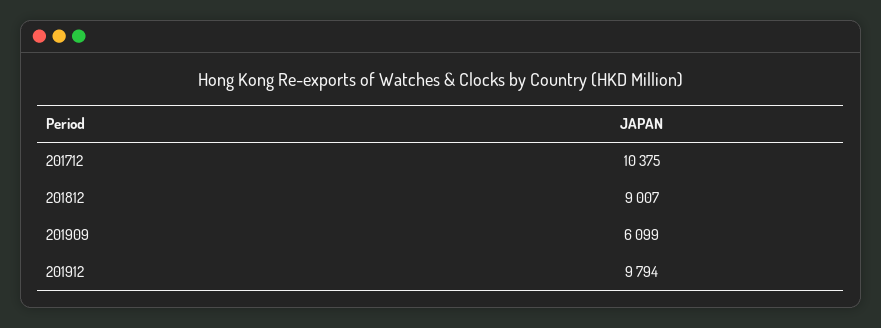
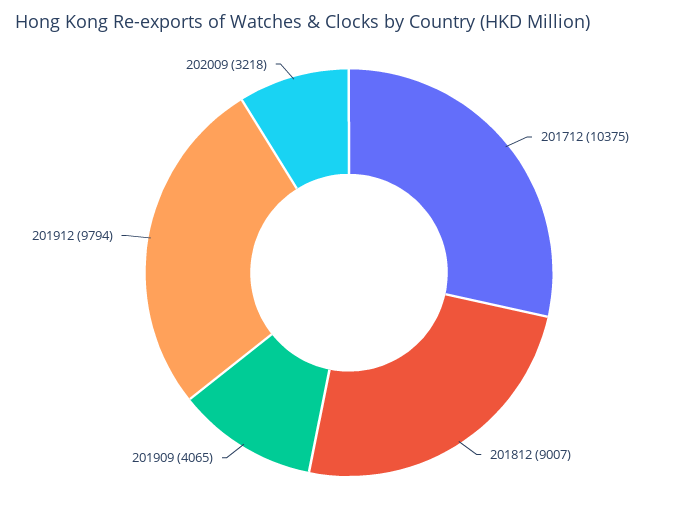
201909: 6099 -> 4065
202009: none -> 3218

